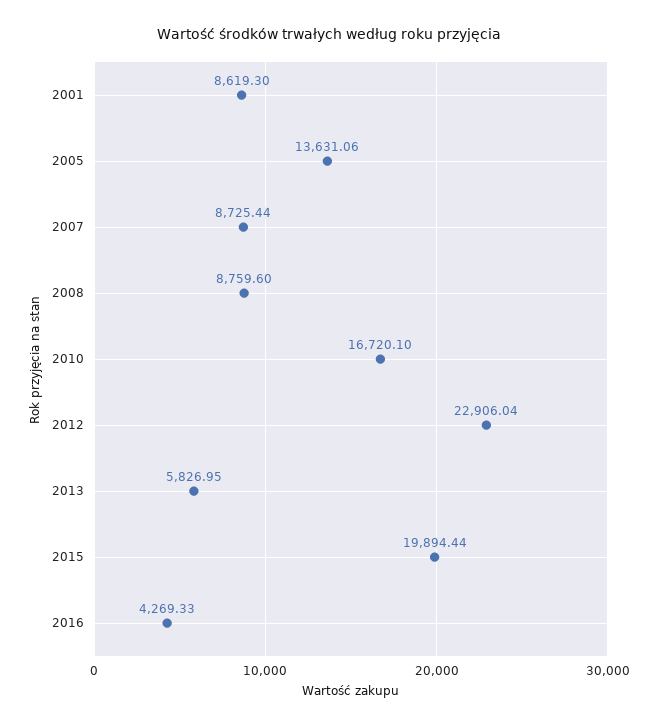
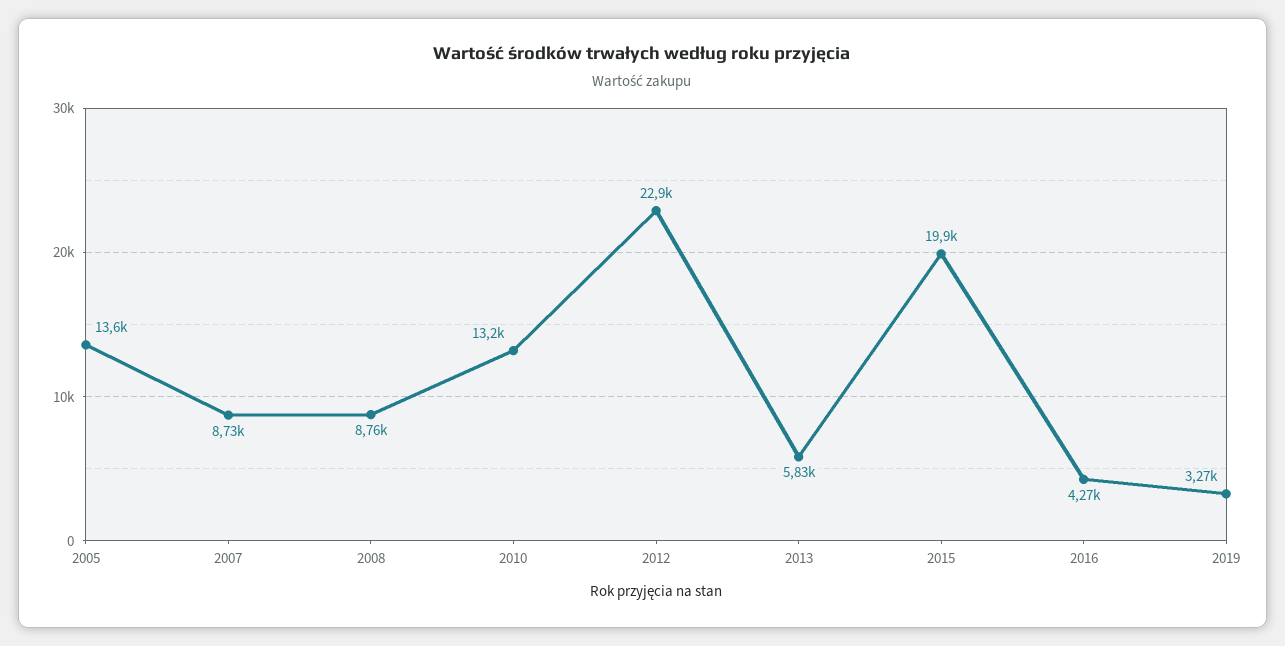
2001: 8619.3 -> none
2010: 16720.1 -> 13200
2019: none -> 3270

